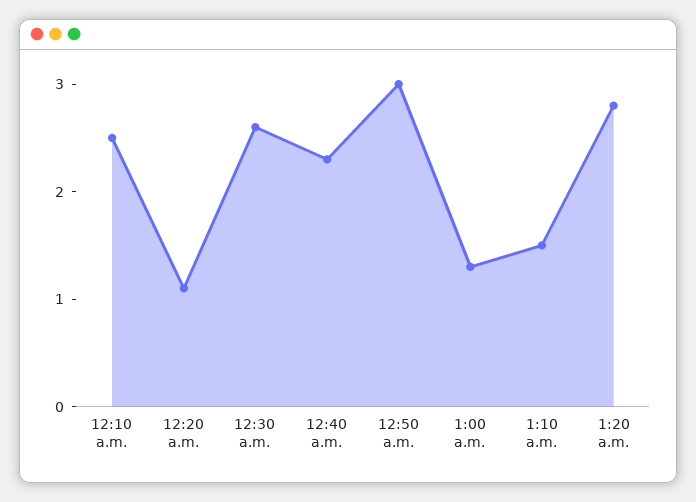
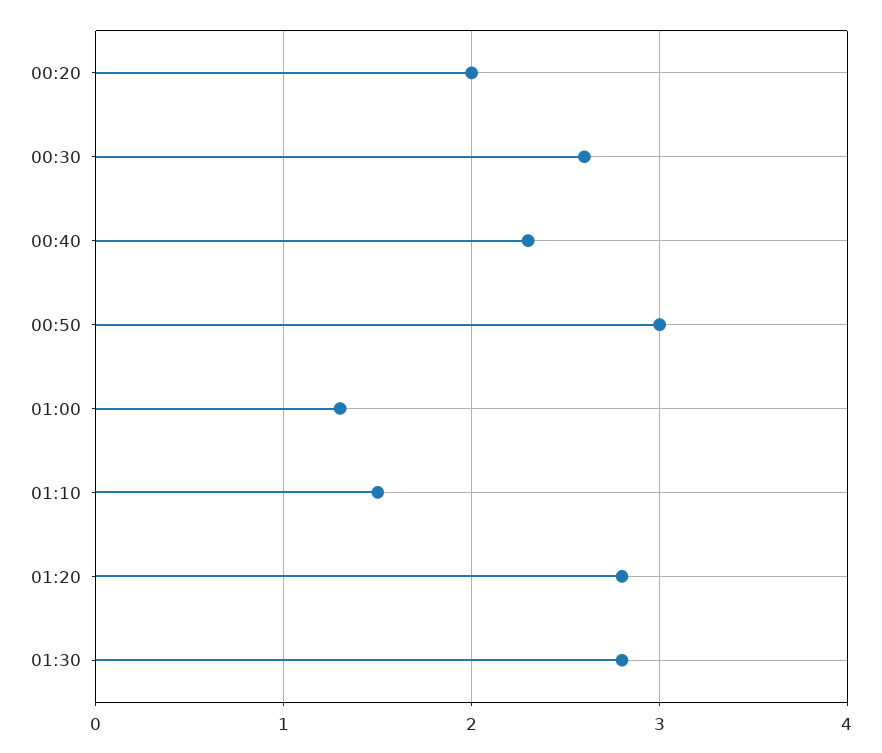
12:10 a.m.: 2.5 -> none
12:20 a.m.: 1.1 -> 2
01:30: none -> 2.8

